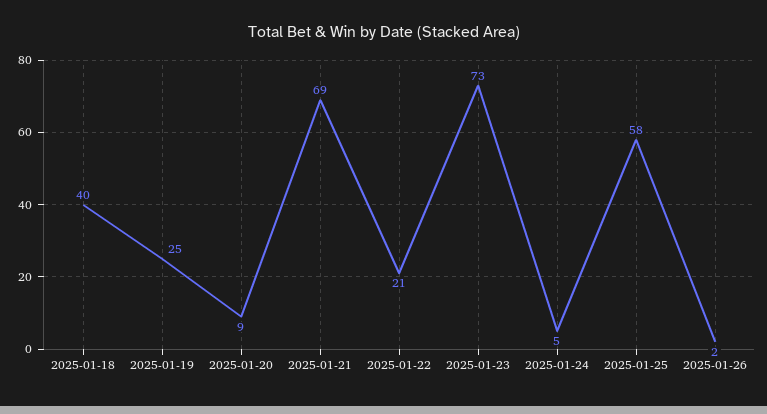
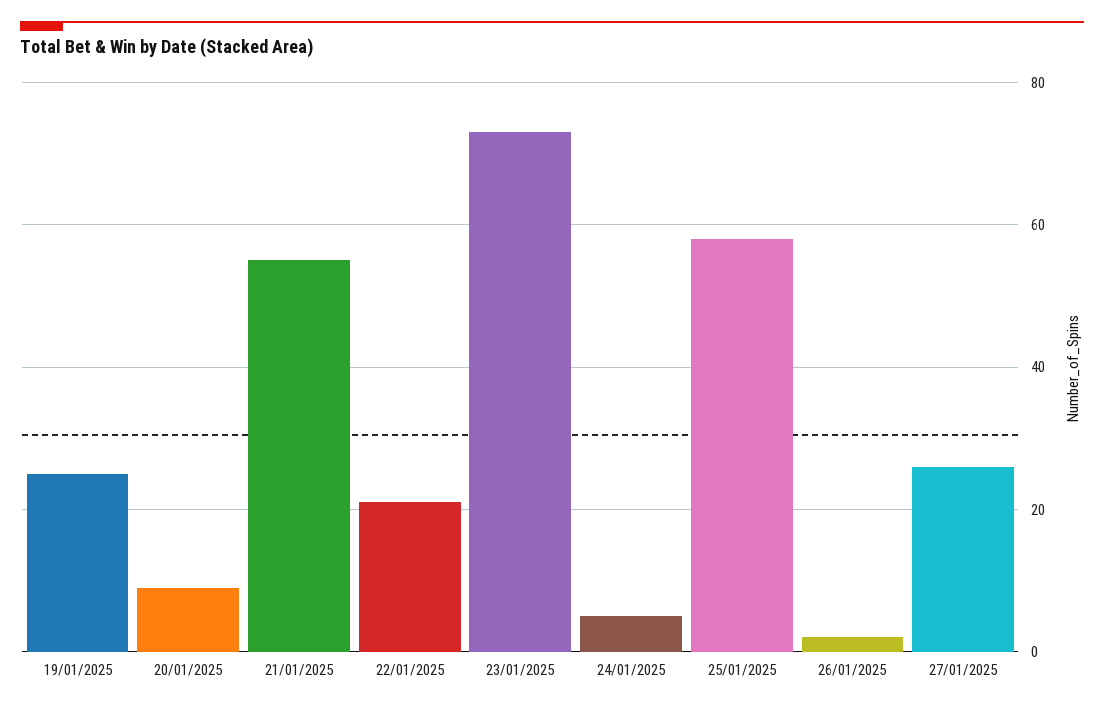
2025-01-18: 40 -> none
2025-01-21: 69 -> 55
27/01/2025: none -> 25

